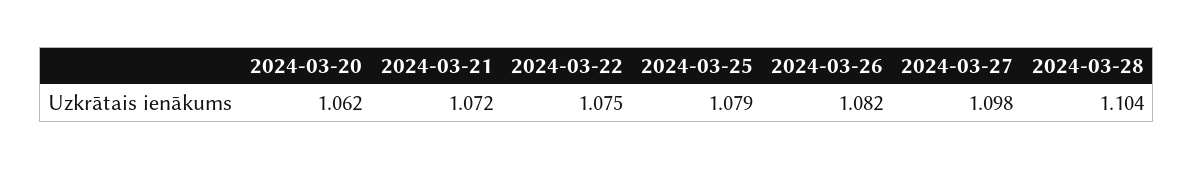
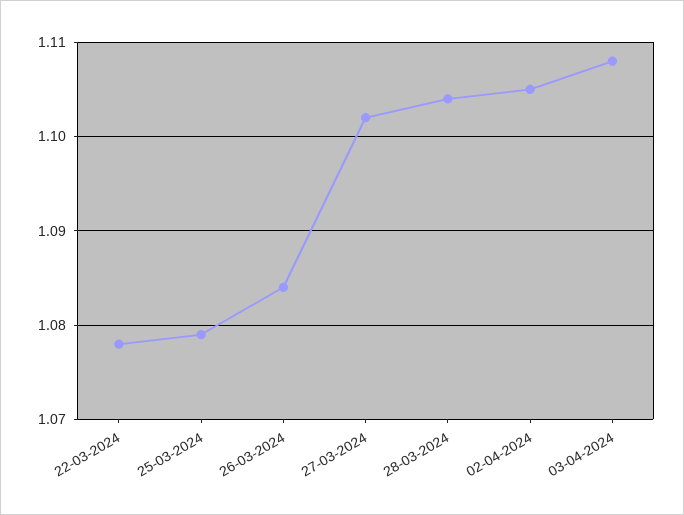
2024-03-20: 1.062 -> none
2024-03-21: 1.072 -> none
2024-03-22: 1.075 -> 1.078
2024-03-26: 1.082 -> 1.084
2024-03-27: 1.098 -> 1.102
02-04-2024: none -> 1.105
03-04-2024: none -> 1.108

